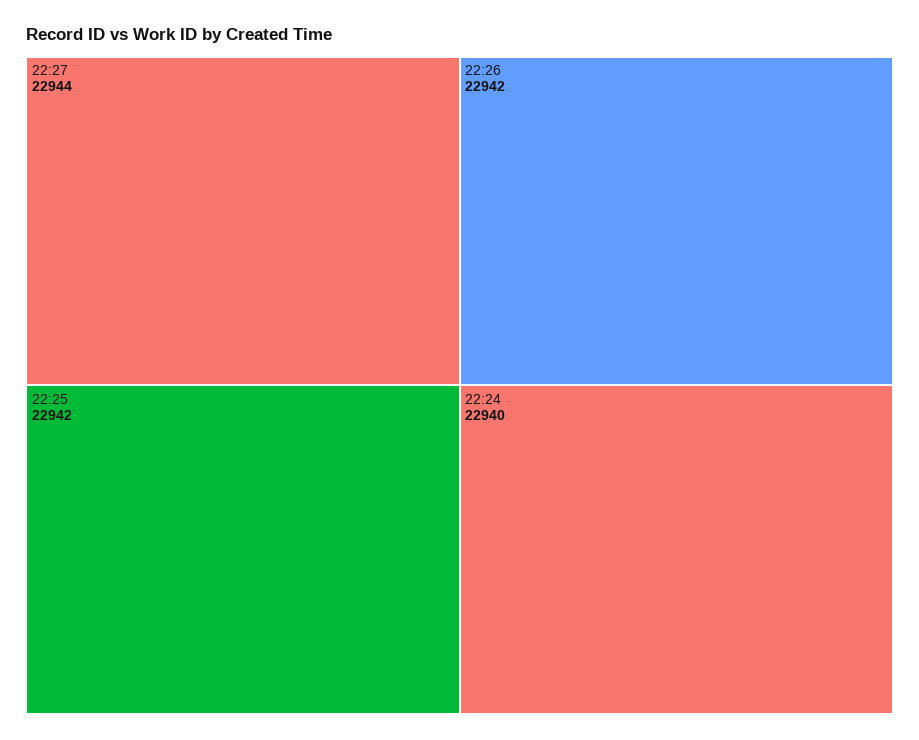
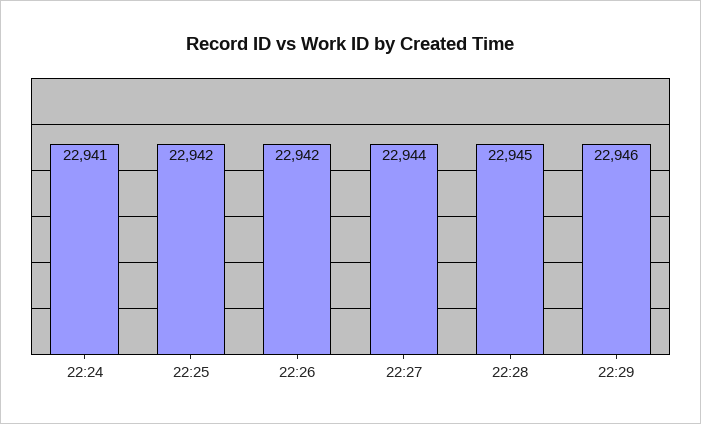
22:24: 22940 -> 22941
22:28: none -> 22945
22:29: none -> 22946

